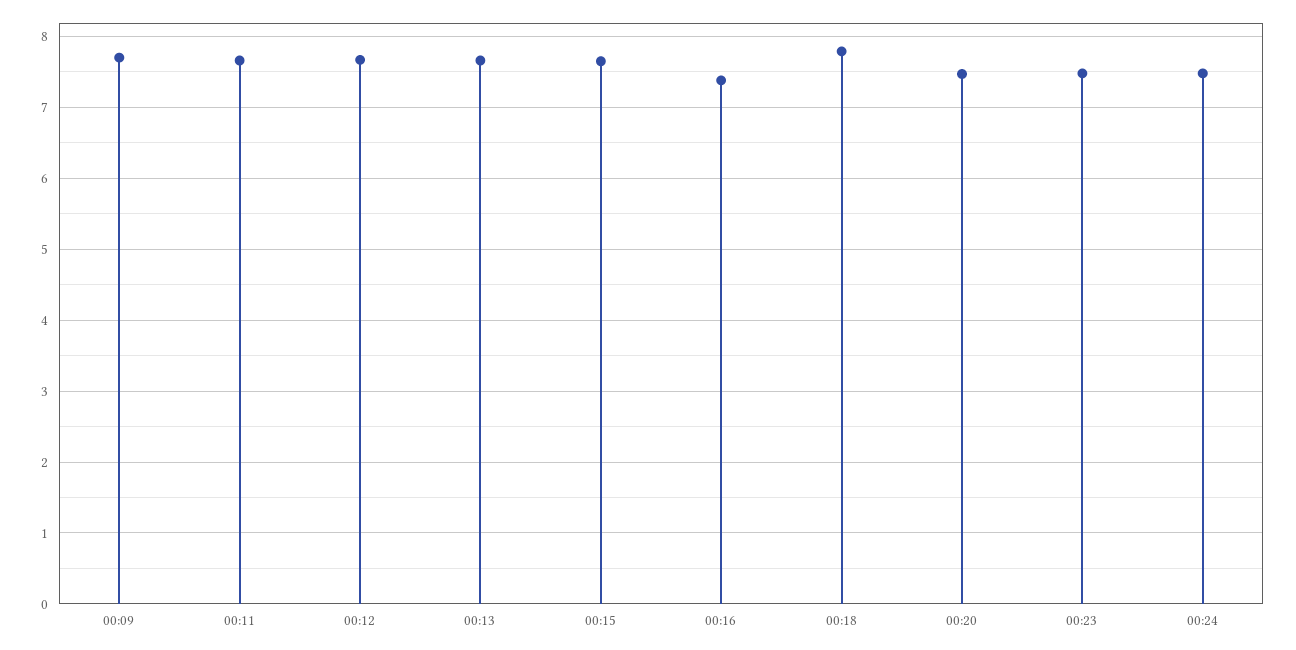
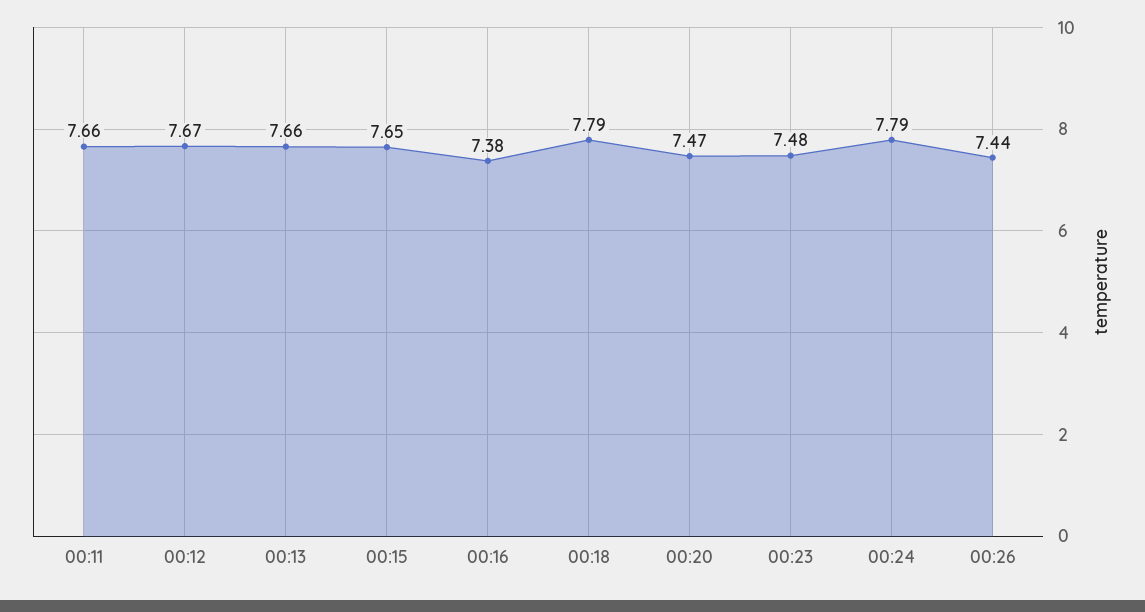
00:09: 7.7 -> none
00:24: 7.5 -> 7.79
00:26: none -> 7.44

